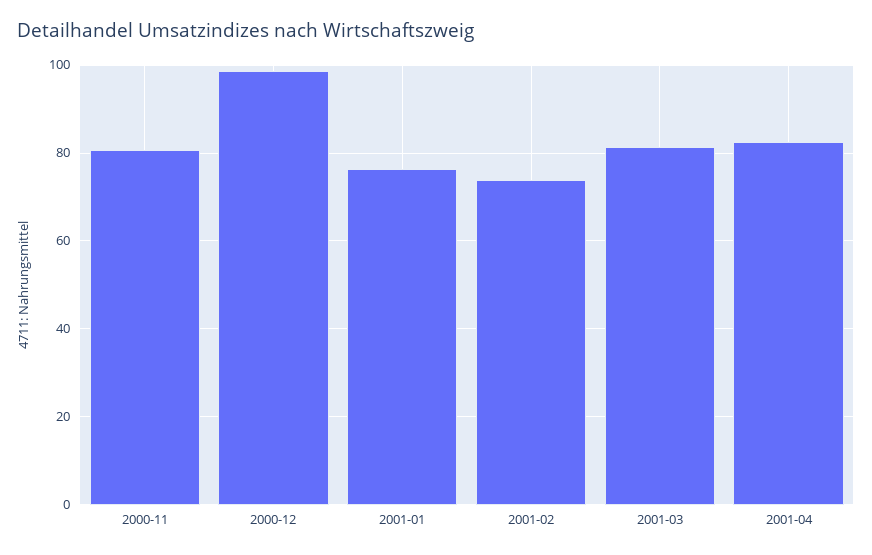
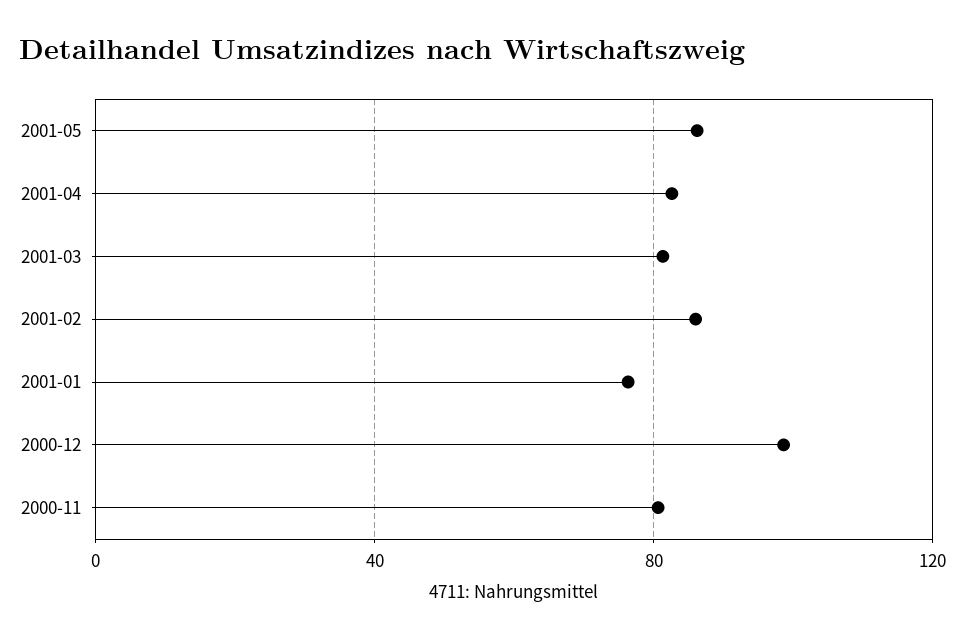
2001-02: 74 -> 85
2001-05: none -> 85

